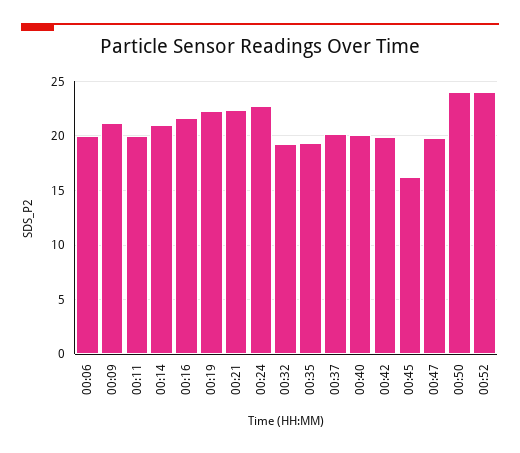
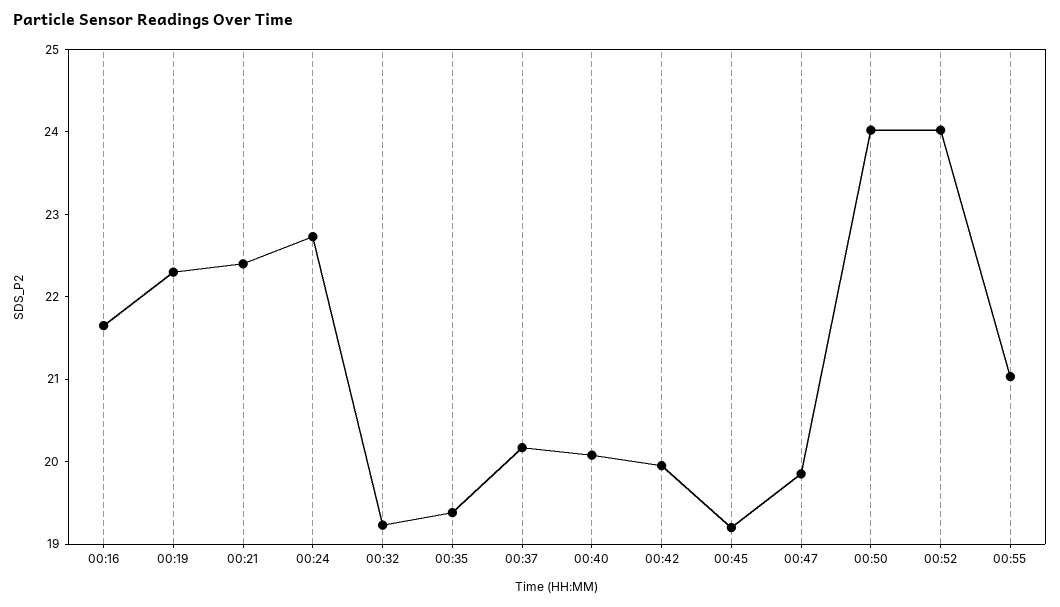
00:06: 20 -> none
00:09: 21 -> none
00:11: 20 -> none
00:14: 21 -> none
00:45: 16 -> 19.2
00:55: none -> 21

